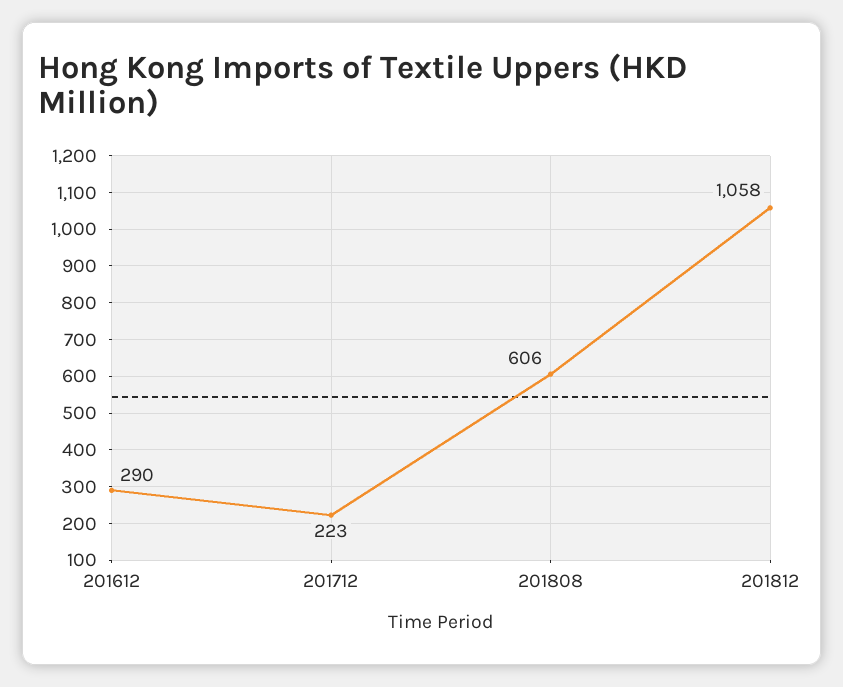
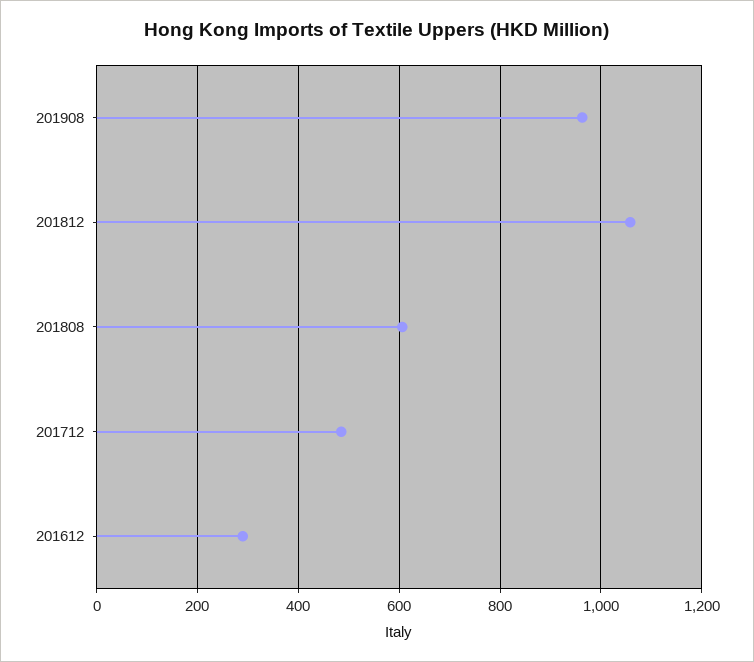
201712: 223 -> 480
201908: none -> 960

